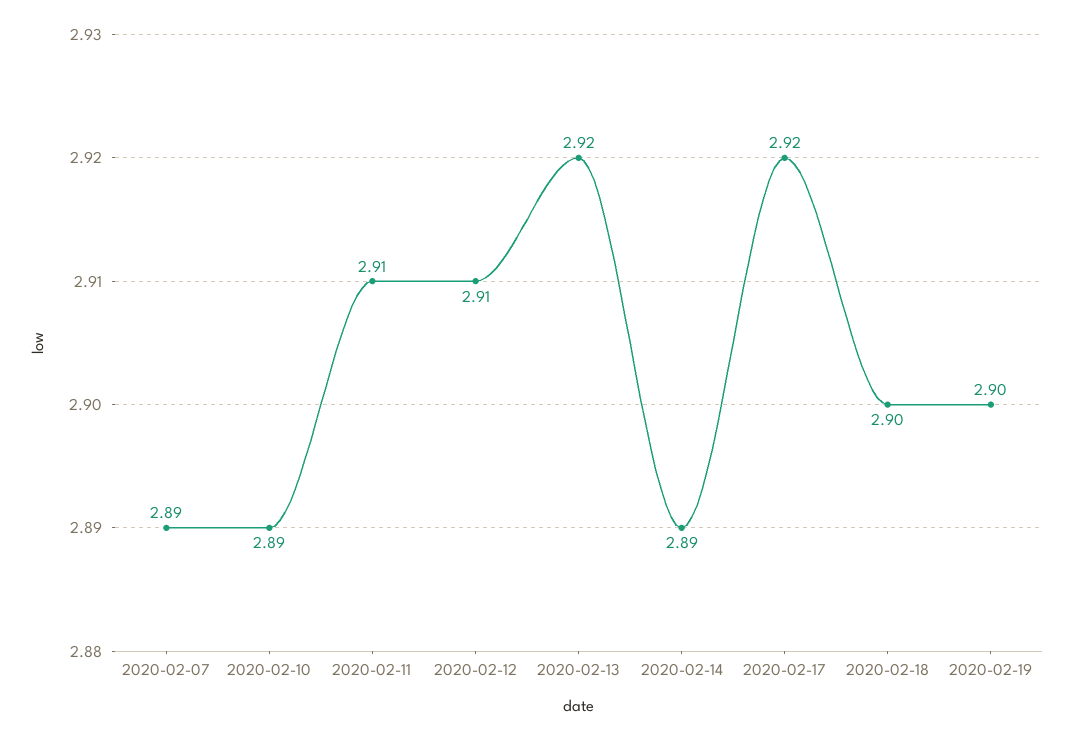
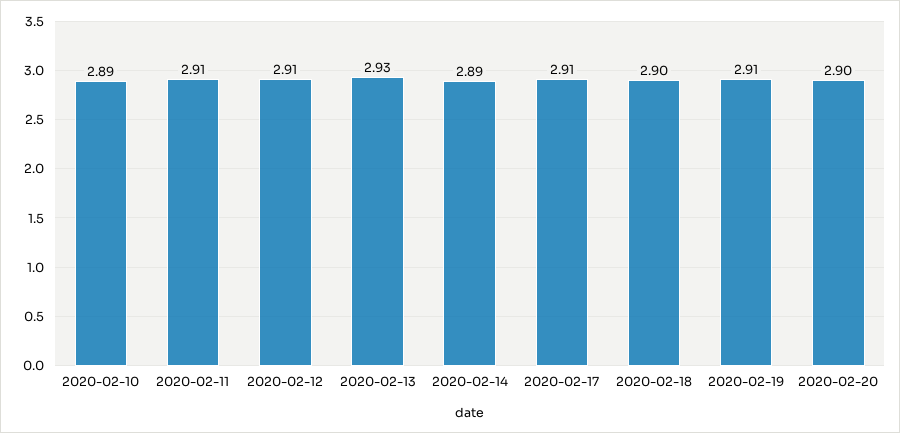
2020-02-07: 2.89 -> none
2020-02-13: 2.92 -> 2.93
2020-02-17: 2.92 -> 2.91
2020-02-19: 2.9 -> 2.91
2020-02-20: none -> 2.9

